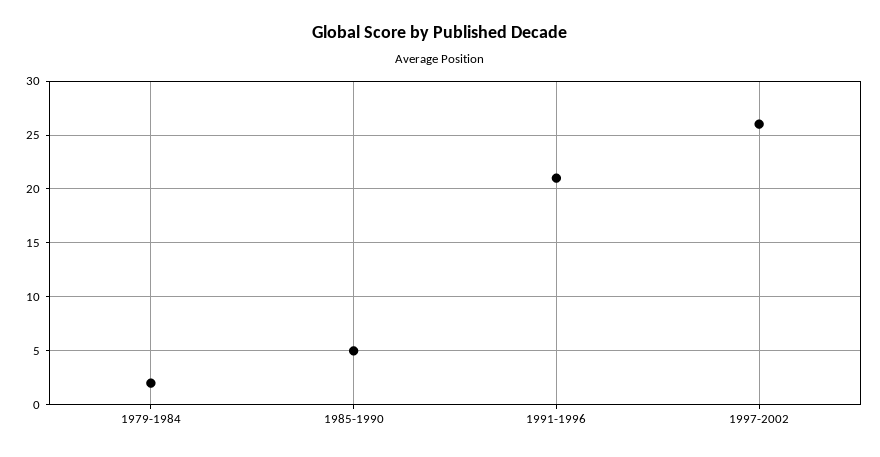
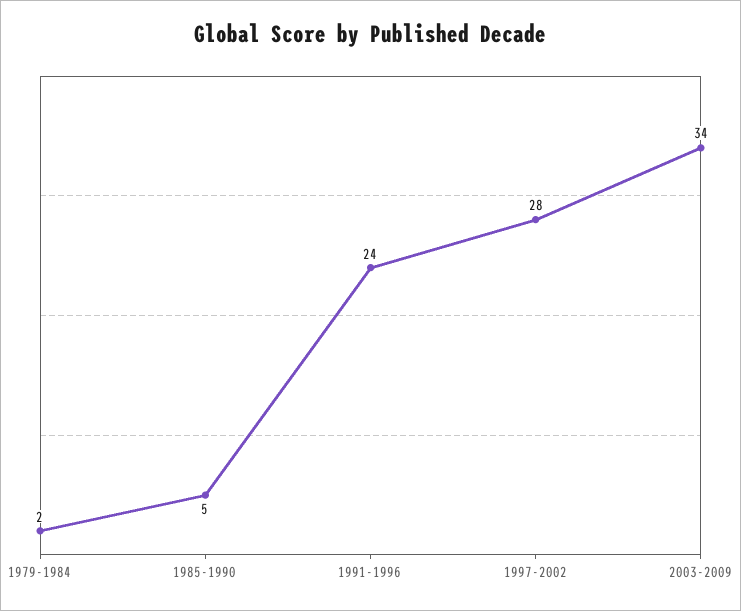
1991-1996: 21 -> 24
1997-2002: 26 -> 28
2003-2009: none -> 34

